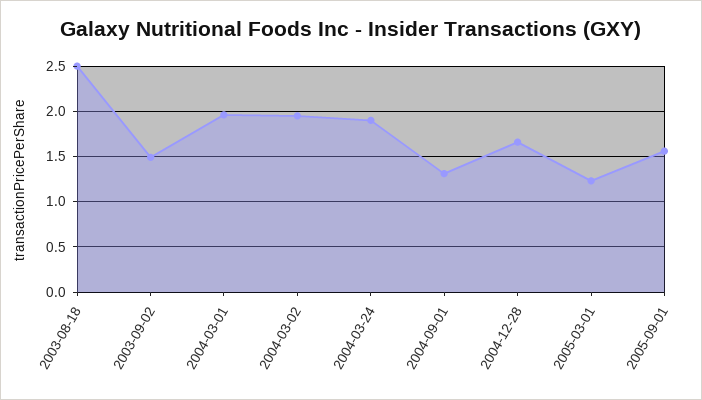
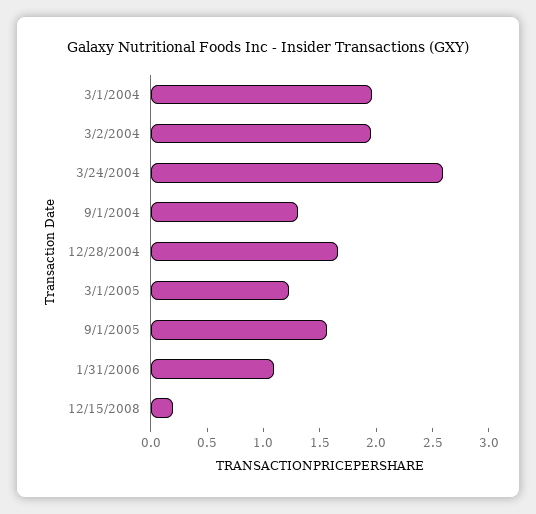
2003-08-18: 2.5 -> none
2003-09-02: 1.5 -> none
2004-03-24: 1.9 -> 2.6
1/31/2006: none -> 1.1
12/15/2008: none -> 0.2

